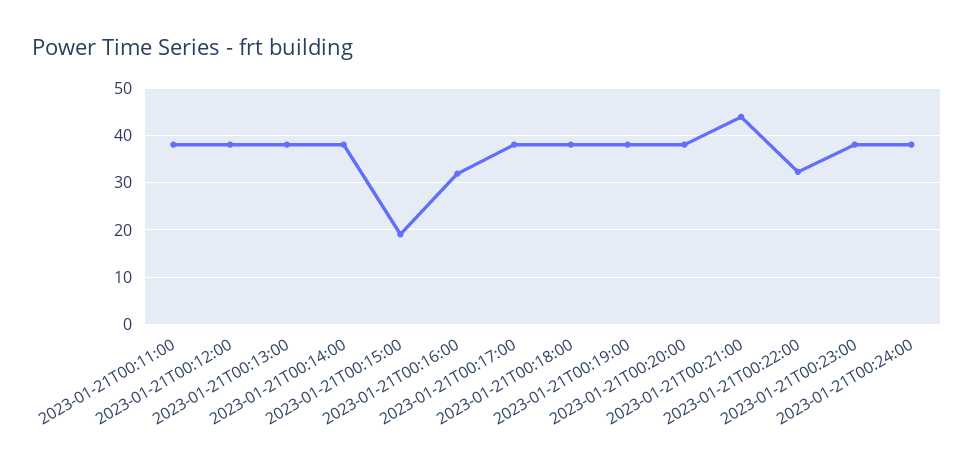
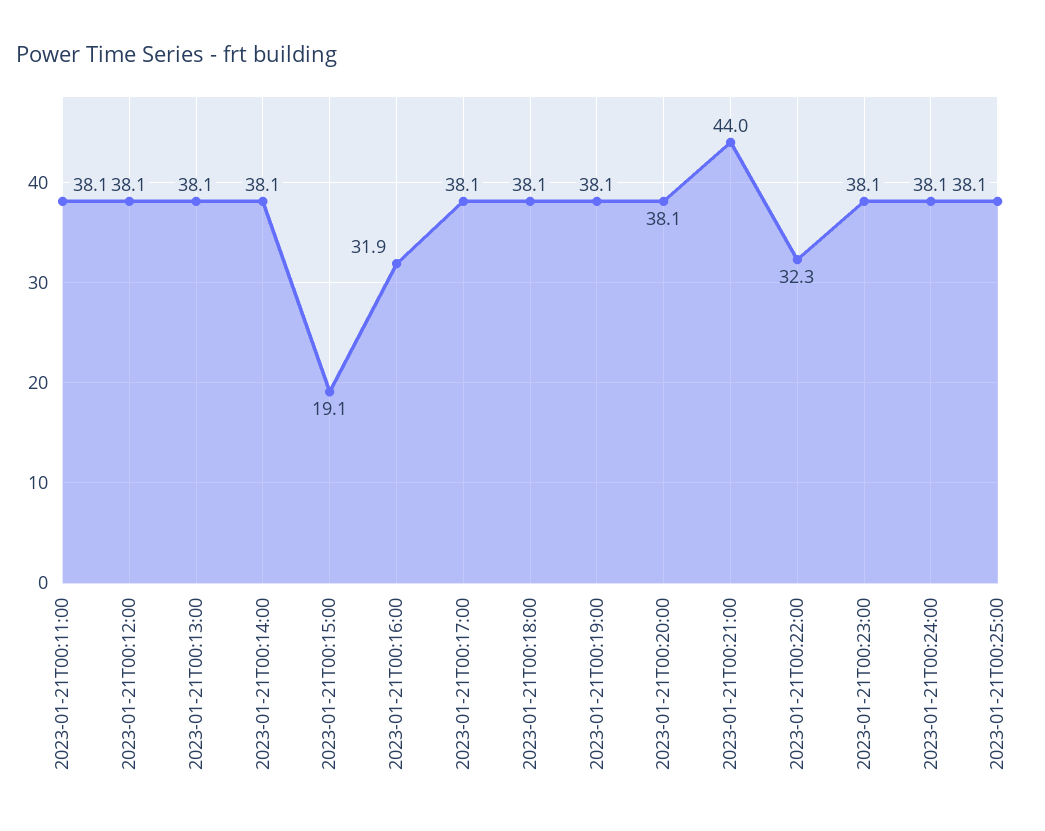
2023-01-21T00:25:00: none -> 38.1

